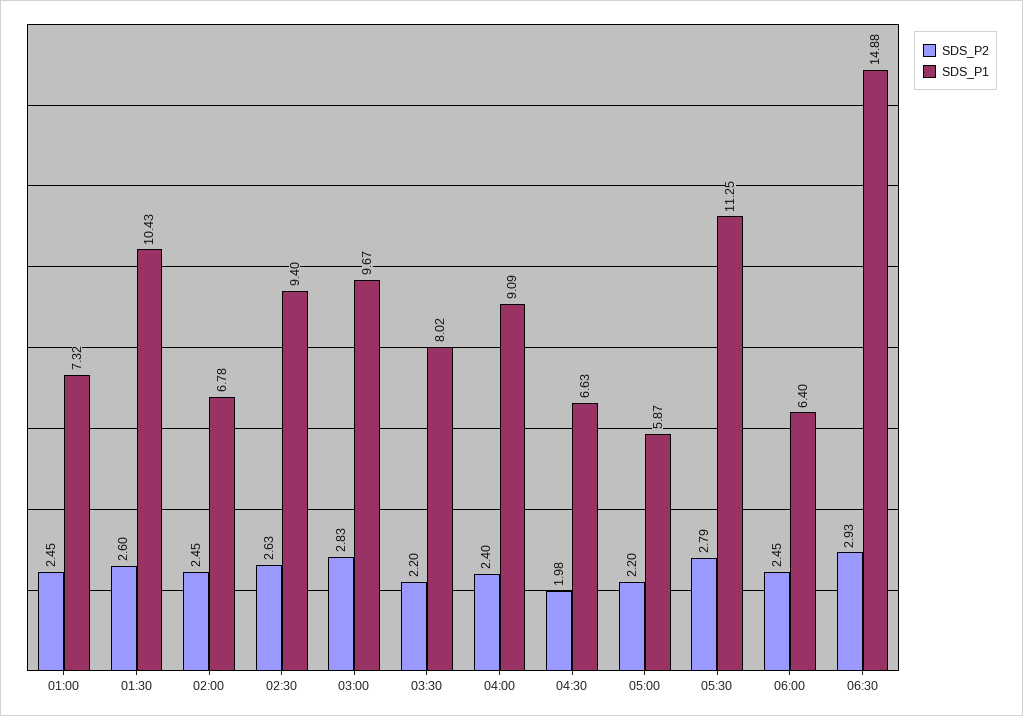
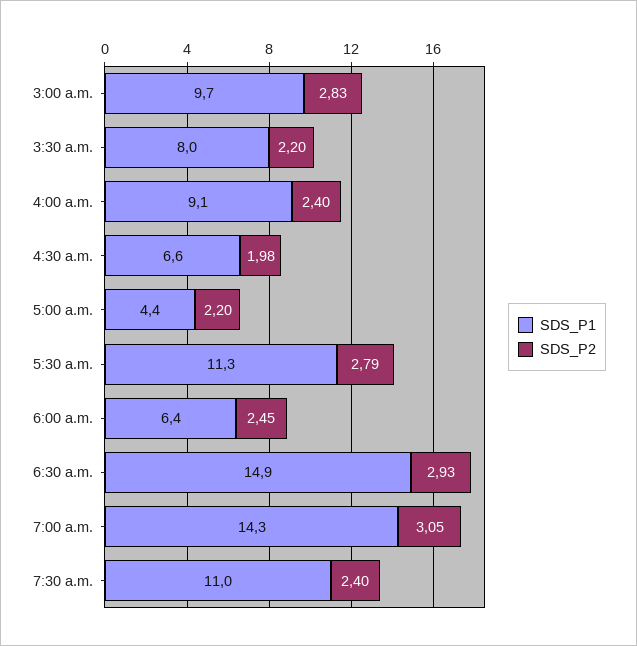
SDS_P2, 01:00: 2.45 -> none
SDS_P1, 01:00: 7.32 -> none
SDS_P2, 01:30: 2.6 -> none
SDS_P1, 01:30: 10.43 -> none
SDS_P2, 02:00: 2.45 -> none
SDS_P1, 02:00: 6.78 -> none
SDS_P2, 02:30: 2.63 -> none
SDS_P1, 02:30: 9.4 -> none
SDS_P1, 05:00: 5.87 -> 4.4
SDS_P1, 7:00 a.m.: none -> 14.3
SDS_P2, 7:00 a.m.: none -> 3.05
SDS_P1, 7:30 a.m.: none -> 11
SDS_P2, 7:30 a.m.: none -> 2.4

